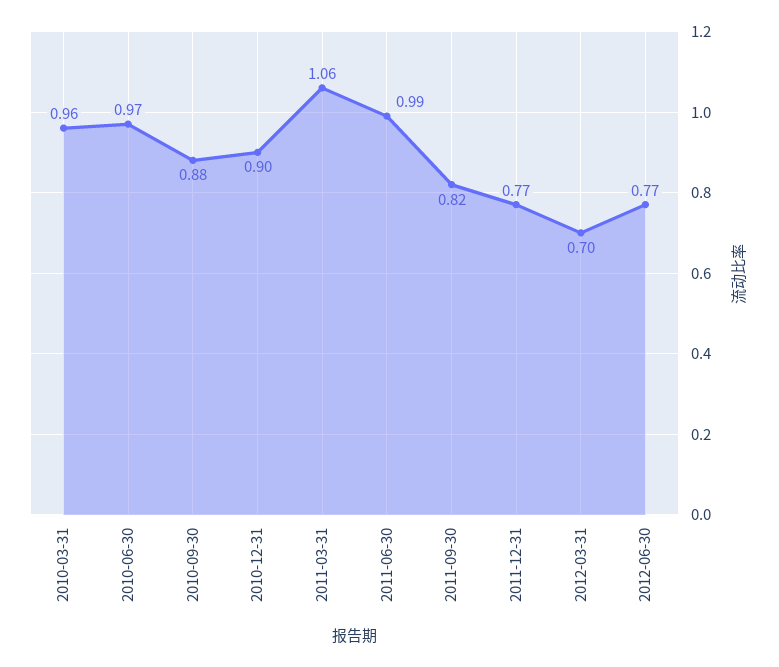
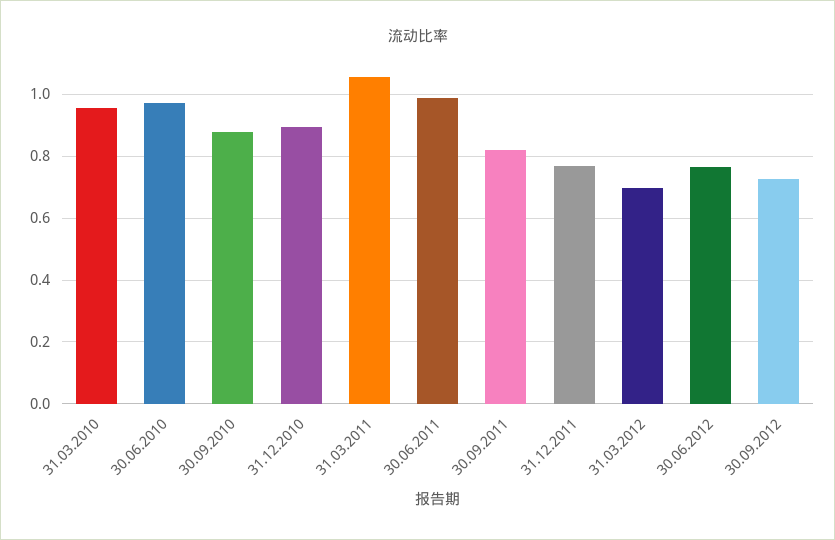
30.09.2012: none -> 0.72

